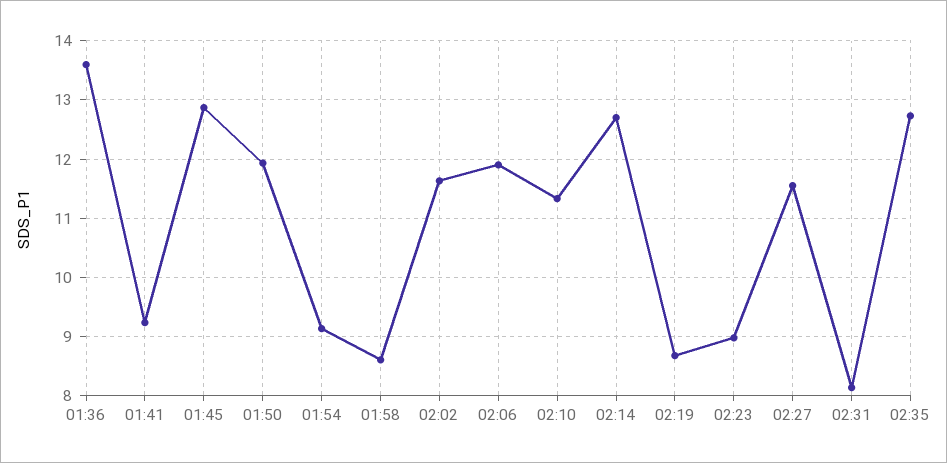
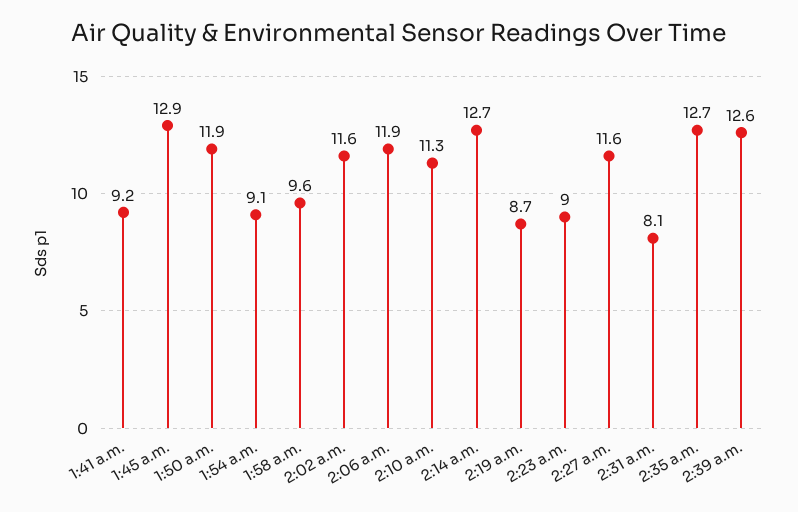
01:36: 13.6 -> none
01:58: 8.6 -> 9.6
2:39 a.m.: none -> 12.6

